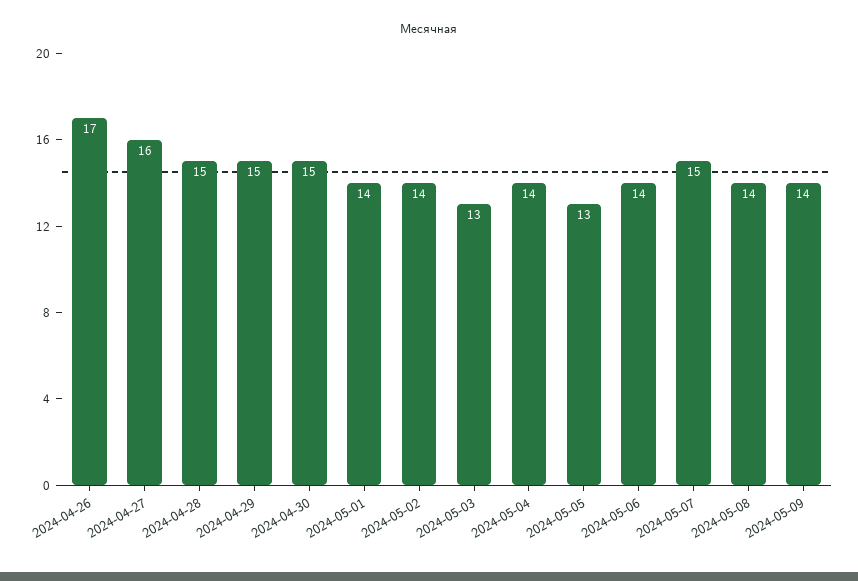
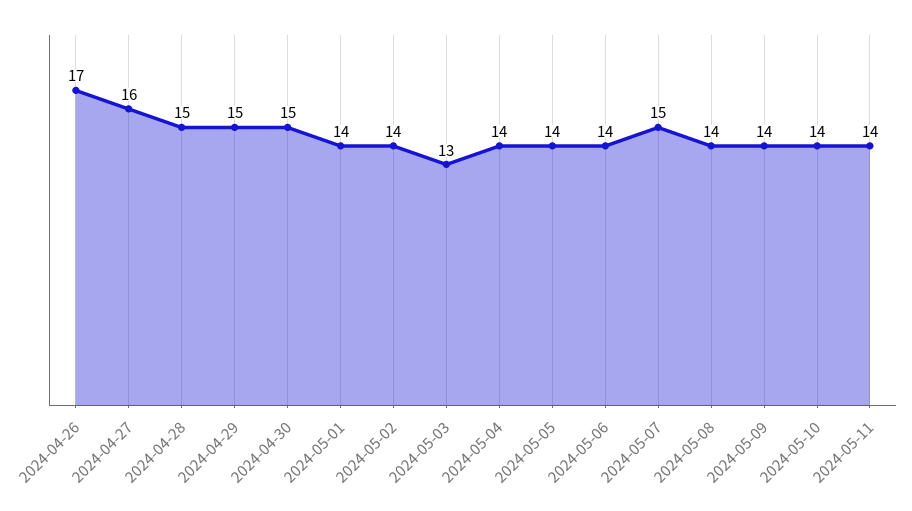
2024-05-05: 13 -> 14
2024-05-10: none -> 14
2024-05-11: none -> 14

